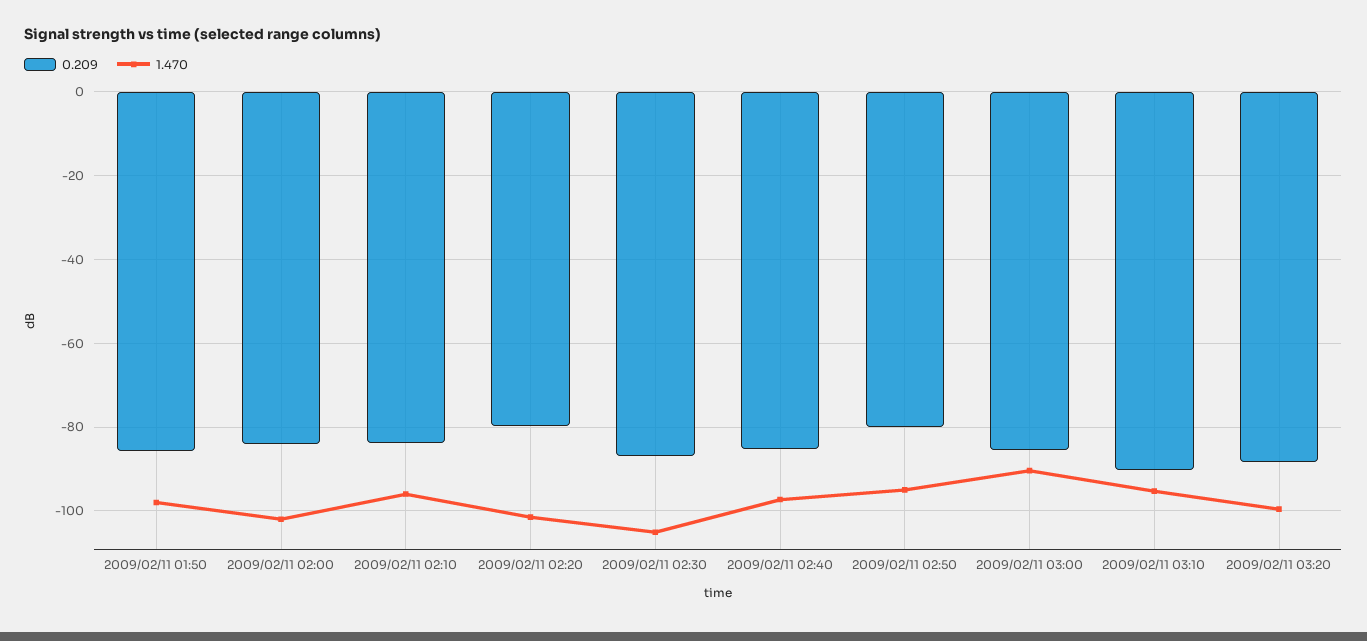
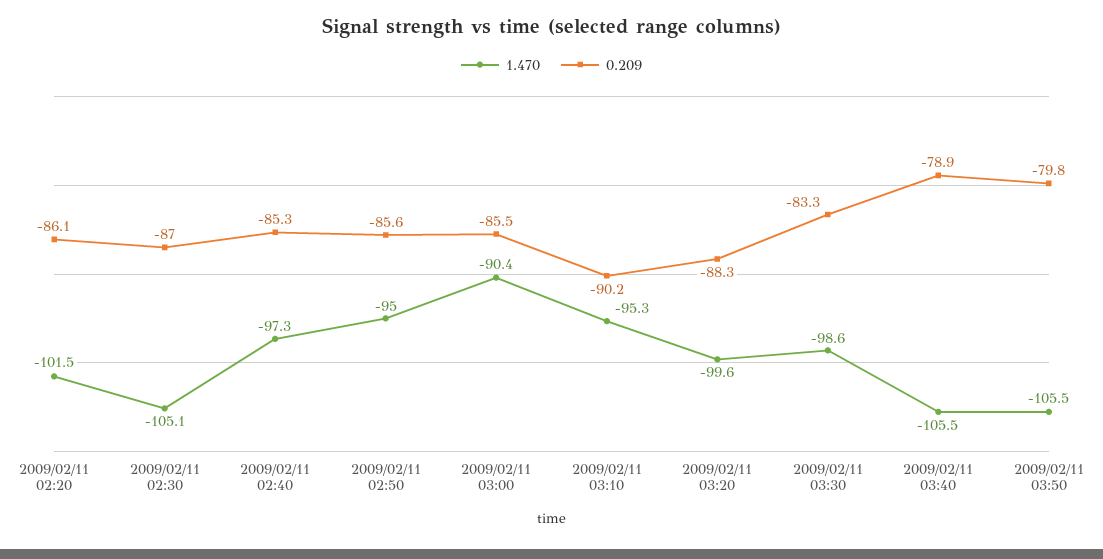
0.209, 2009/02/11 01:50: -86 -> none
1.470, 2009/02/11 01:50: -98 -> none
0.209, 2009/02/11 02:00: -84 -> none
1.470, 2009/02/11 02:00: -102 -> none
0.209, 2009/02/11 02:10: -84 -> none
1.470, 2009/02/11 02:10: -96 -> none
0.209, 2009/02/11 02:20: -80 -> -86.1
0.209, 2009/02/11 02:50: -80 -> -85.6
1.470, 2009/02/11 03:30: none -> -98.6
0.209, 2009/02/11 03:30: none -> -83.3
1.470, 2009/02/11 03:40: none -> -105.5
0.209, 2009/02/11 03:40: none -> -78.9
1.470, 2009/02/11 03:50: none -> -105.5
0.209, 2009/02/11 03:50: none -> -79.8

